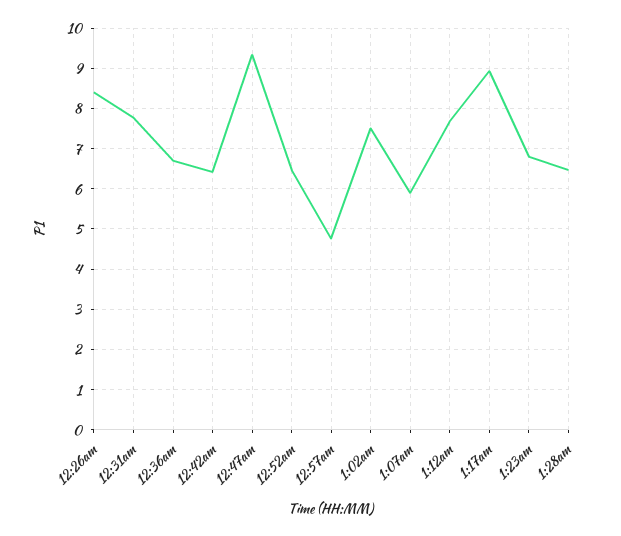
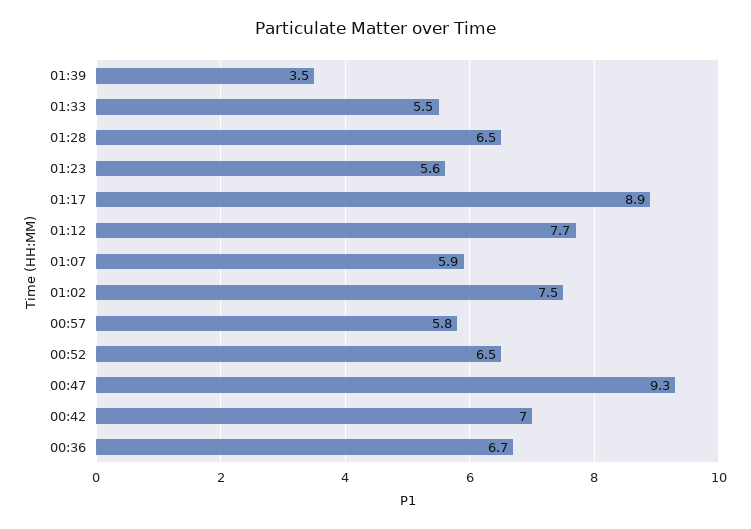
12:26am: 8.4 -> none
12:31am: 7.8 -> none
12:42am: 6.4 -> 7
12:57am: 4.8 -> 5.8
1:23am: 6.8 -> 5.6
01:39: none -> 3.5
01:33: none -> 5.5

